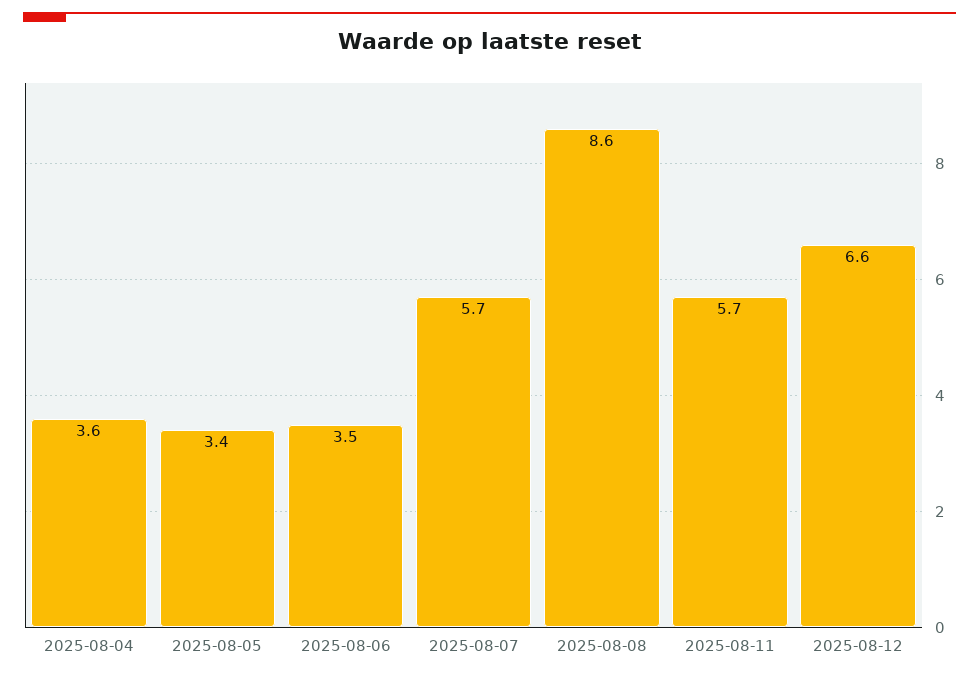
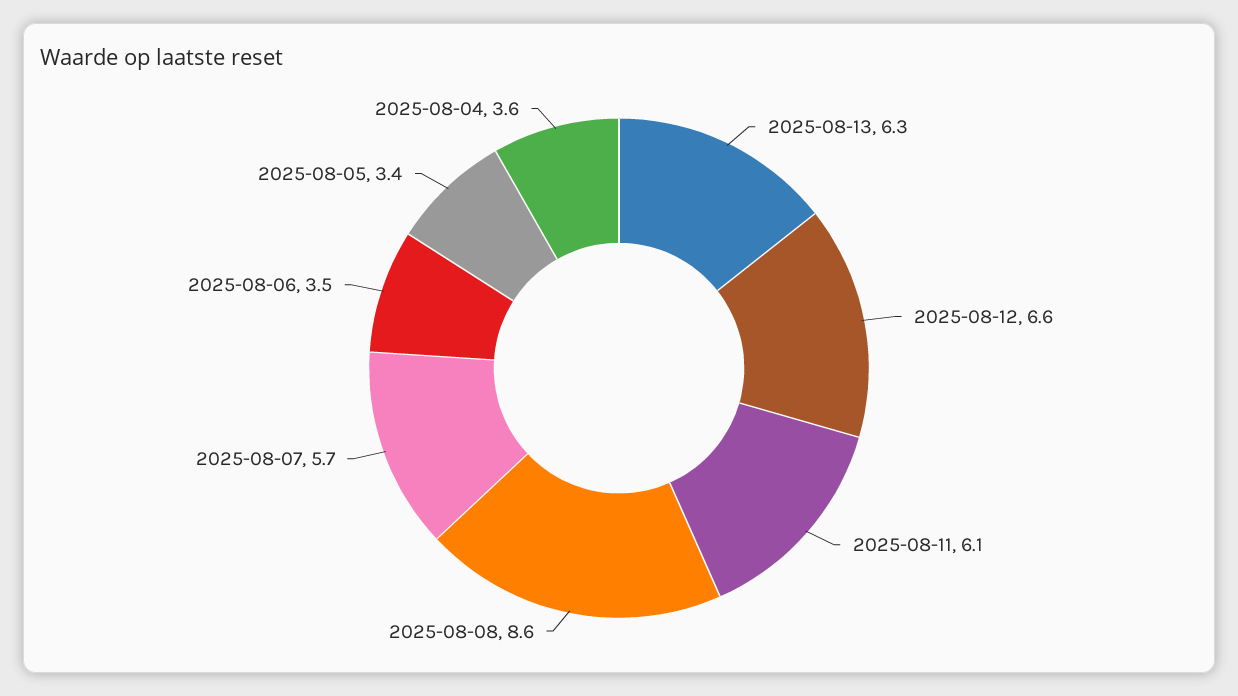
2025-08-11: 5.7 -> 6.1
2025-08-13: none -> 6.3

